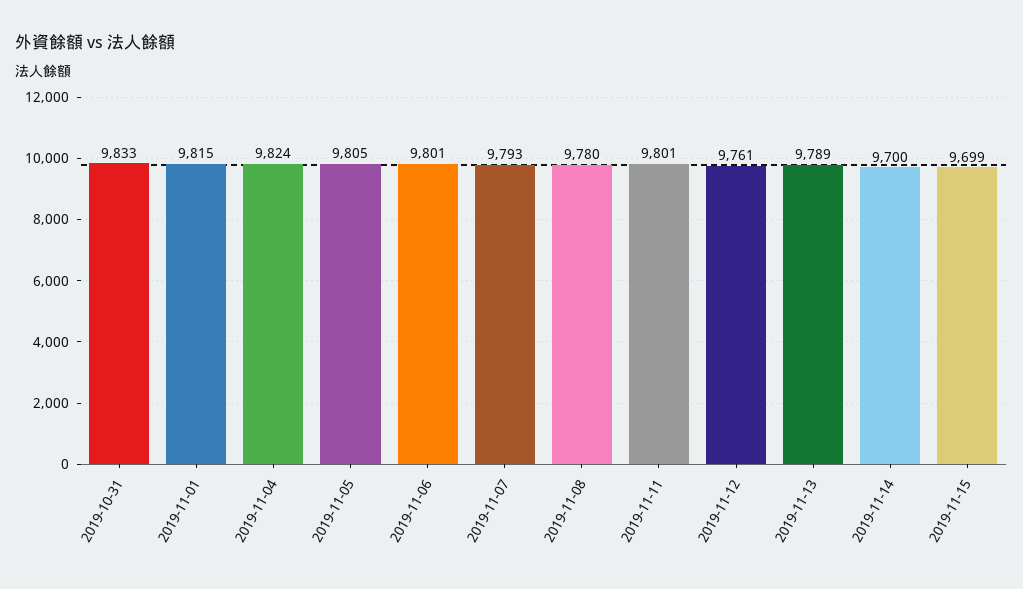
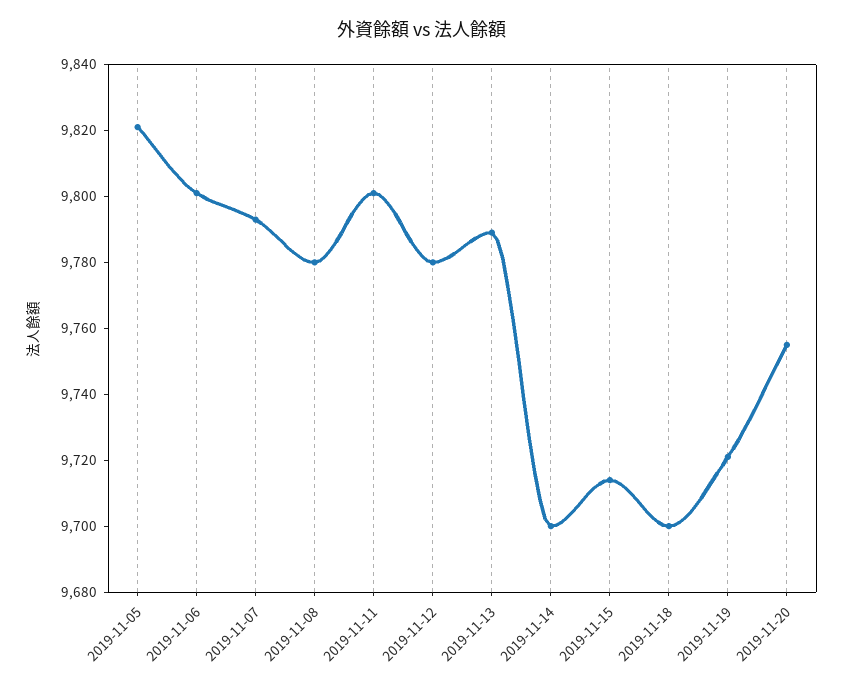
2019-10-31: 9833 -> none
2019-11-01: 9815 -> none
2019-11-04: 9824 -> none
2019-11-05: 9805 -> 9820
2019-11-12: 9761 -> 9780
2019-11-15: 9699 -> 9715
2019-11-18: none -> 9700
2019-11-19: none -> 9720
2019-11-20: none -> 9755

